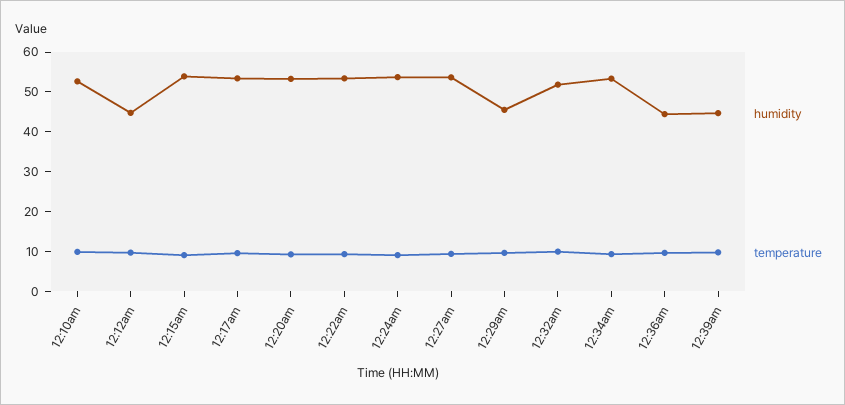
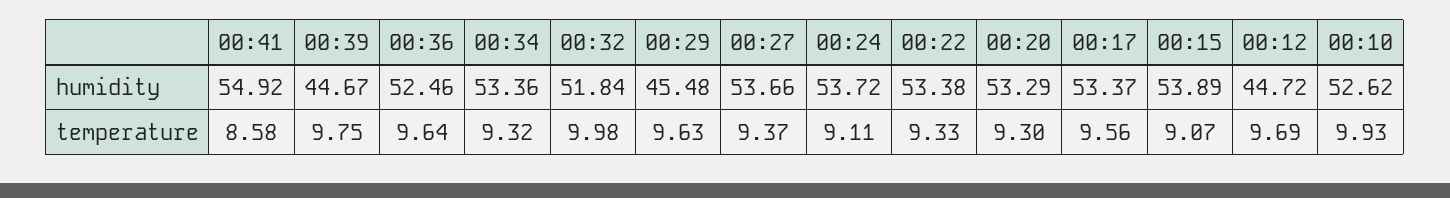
humidity, 12:36am: 45 -> 52.46
humidity, 00:41: none -> 54.92
temperature, 00:41: none -> 8.58

